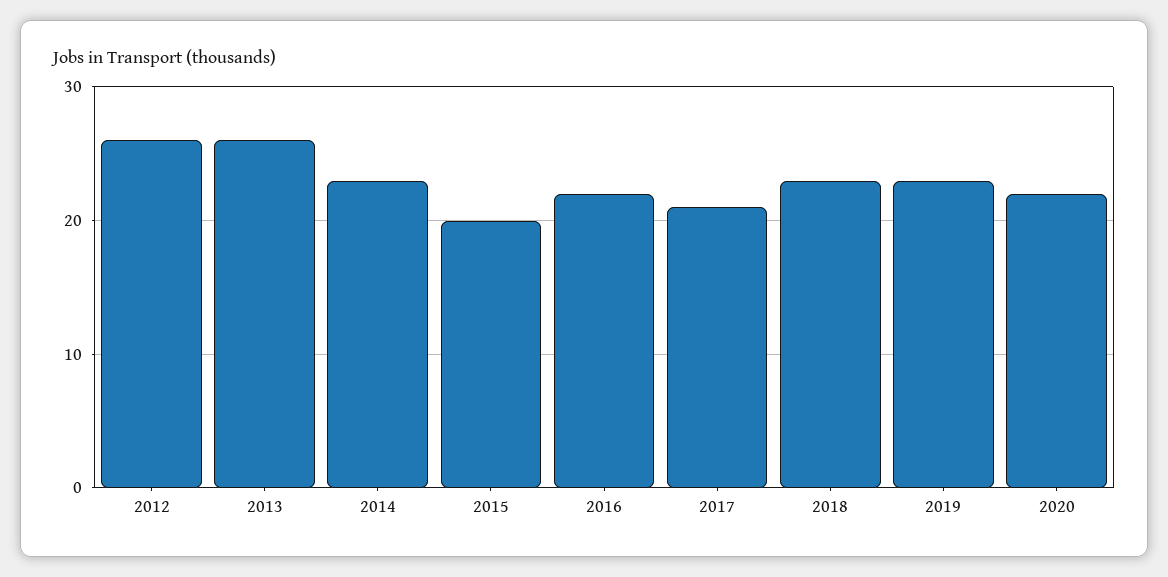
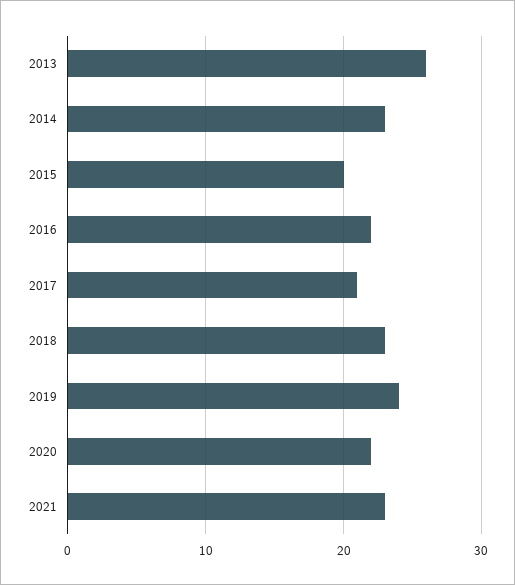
2012: 26 -> none
2019: 23 -> 24
2021: none -> 23

